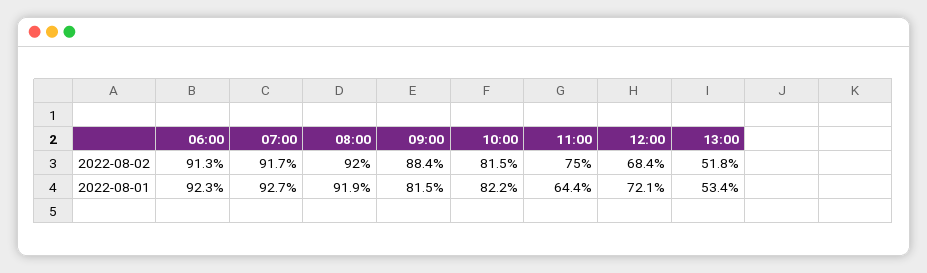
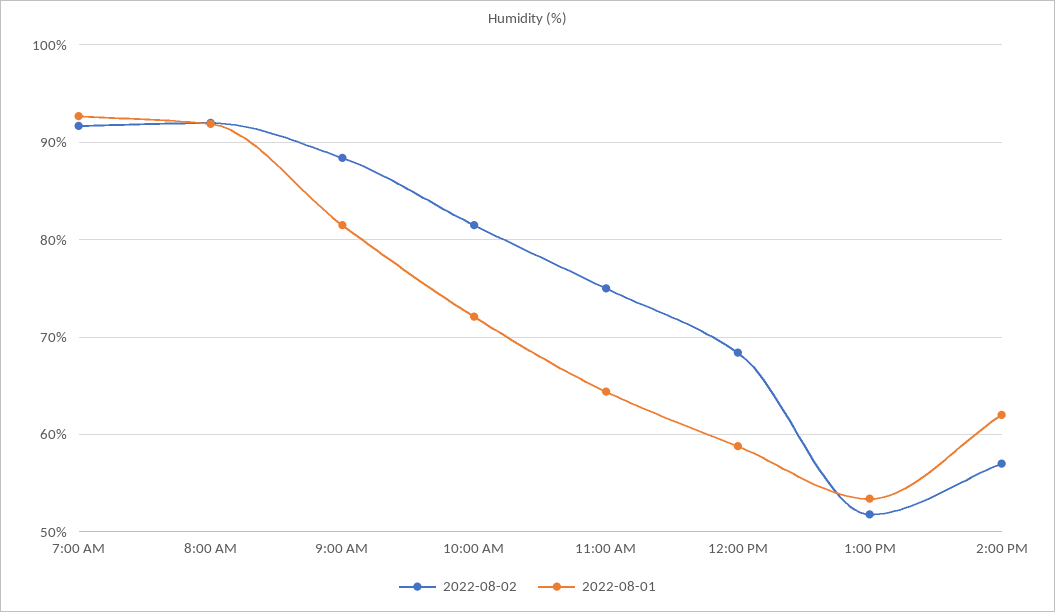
2022-08-02, 06:00: 91.3 -> none
2022-08-01, 06:00: 92.3 -> none
2022-08-01, 10:00: 82.2 -> 72
2022-08-01, 12:00: 72.1 -> 59
2022-08-02, 2:00 PM: none -> 57
2022-08-01, 2:00 PM: none -> 62

